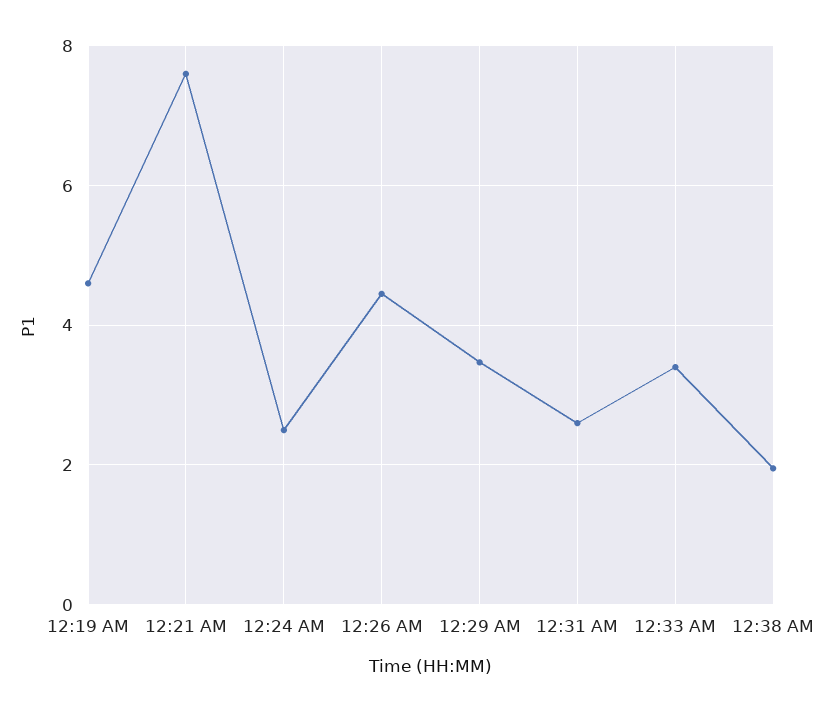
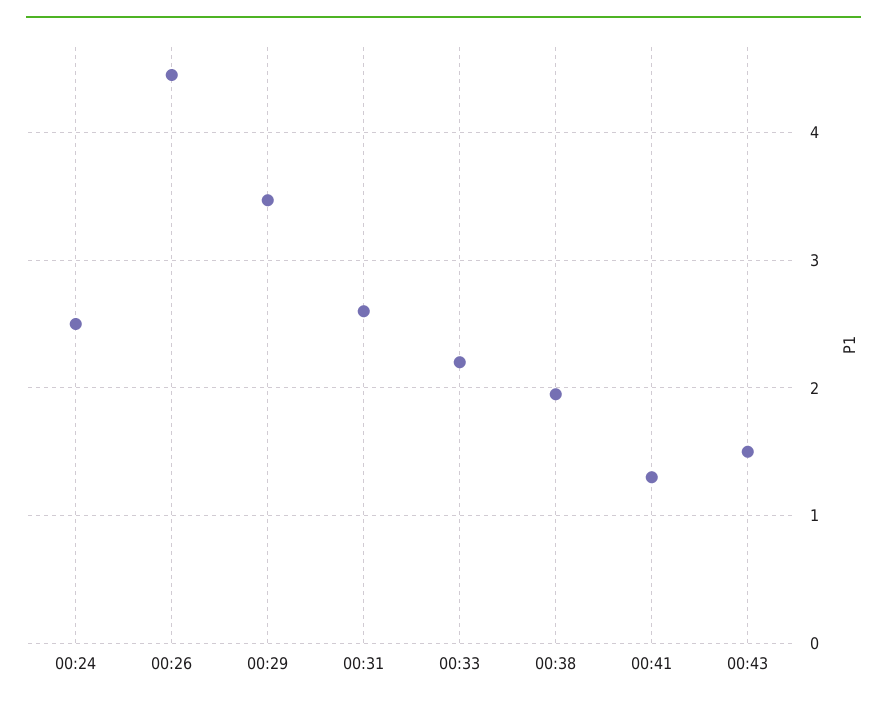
12:19 AM: 4.6 -> none
12:21 AM: 7.6 -> none
12:33 AM: 3.4 -> 2.2
00:41: none -> 1.3
00:43: none -> 1.5

